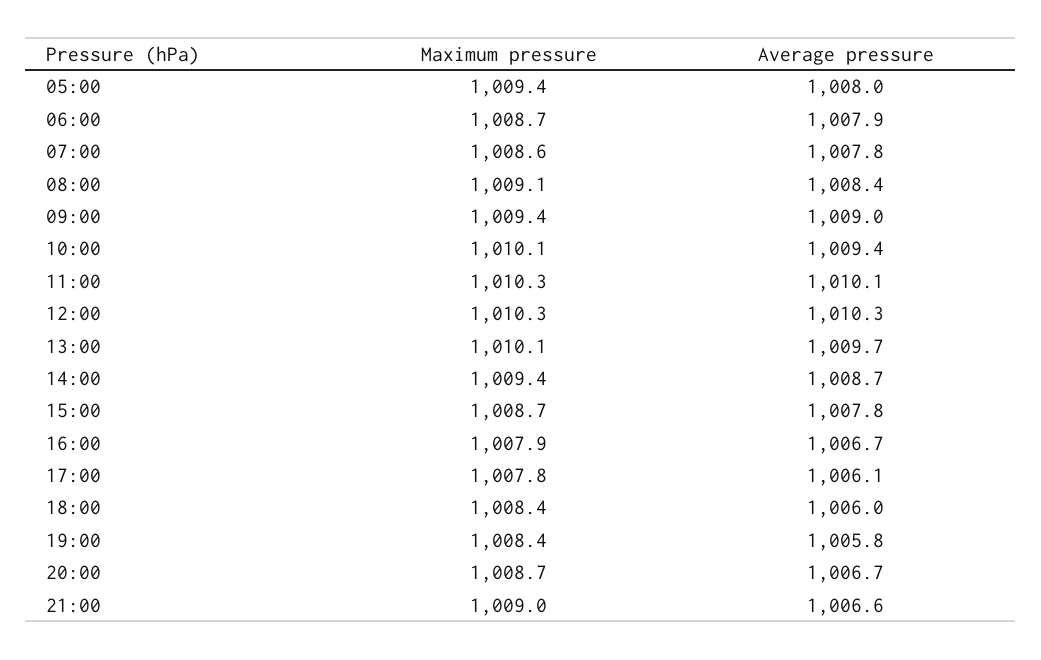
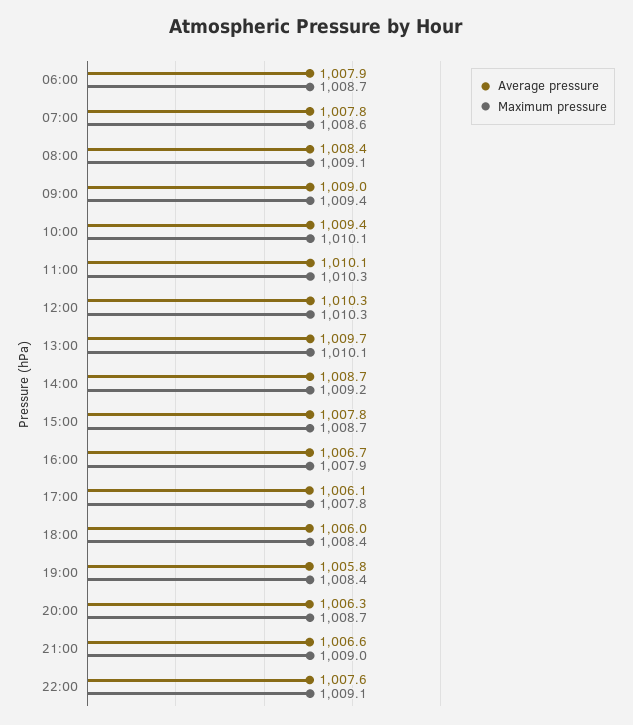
Maximum pressure, 05:00: 1009.4 -> none
Average pressure, 05:00: 1008 -> none
Maximum pressure, 14:00: 1009.4 -> 1009.2
Average pressure, 20:00: 1006.7 -> 1006.3
Average pressure, 22:00: none -> 1007.6
Maximum pressure, 22:00: none -> 1009.1

